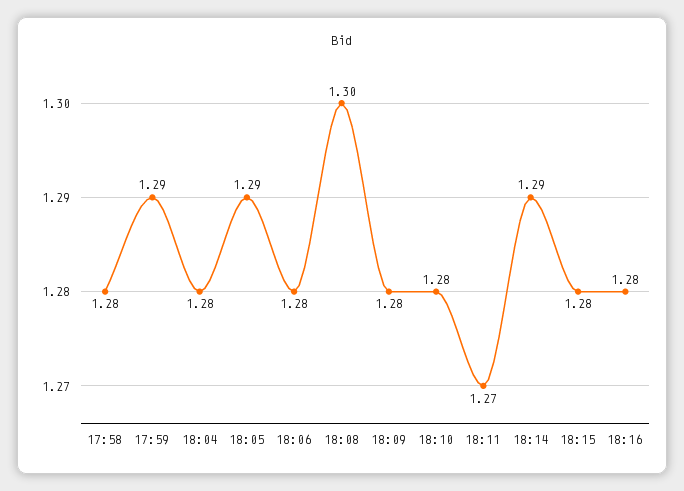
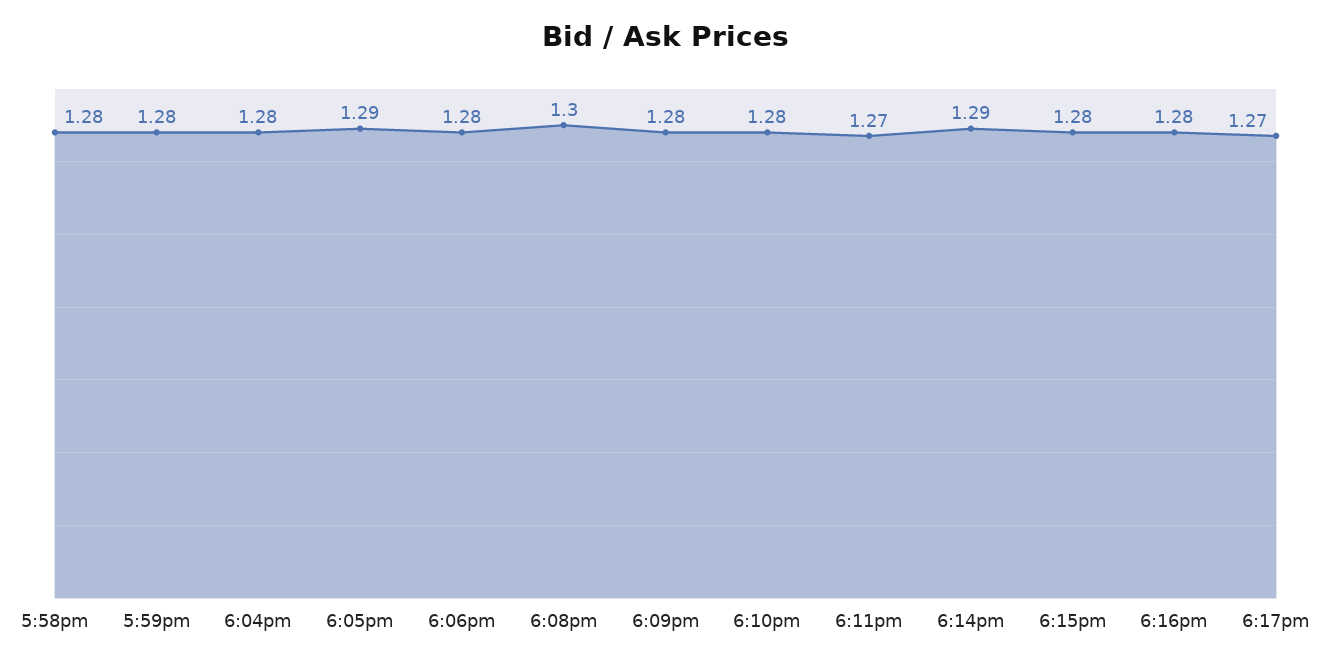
17:59: 1.29 -> 1.28
6:17pm: none -> 1.27

